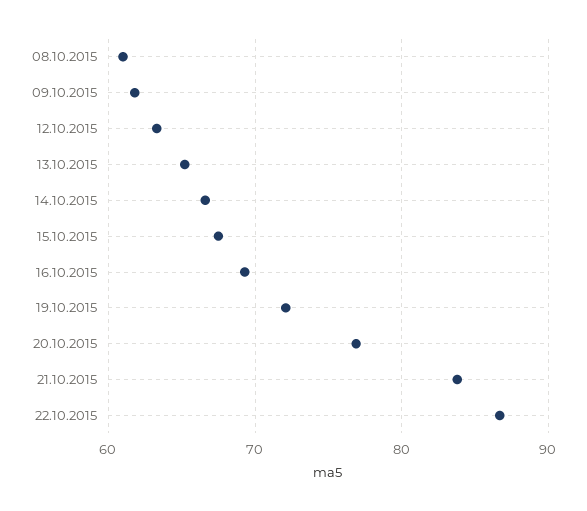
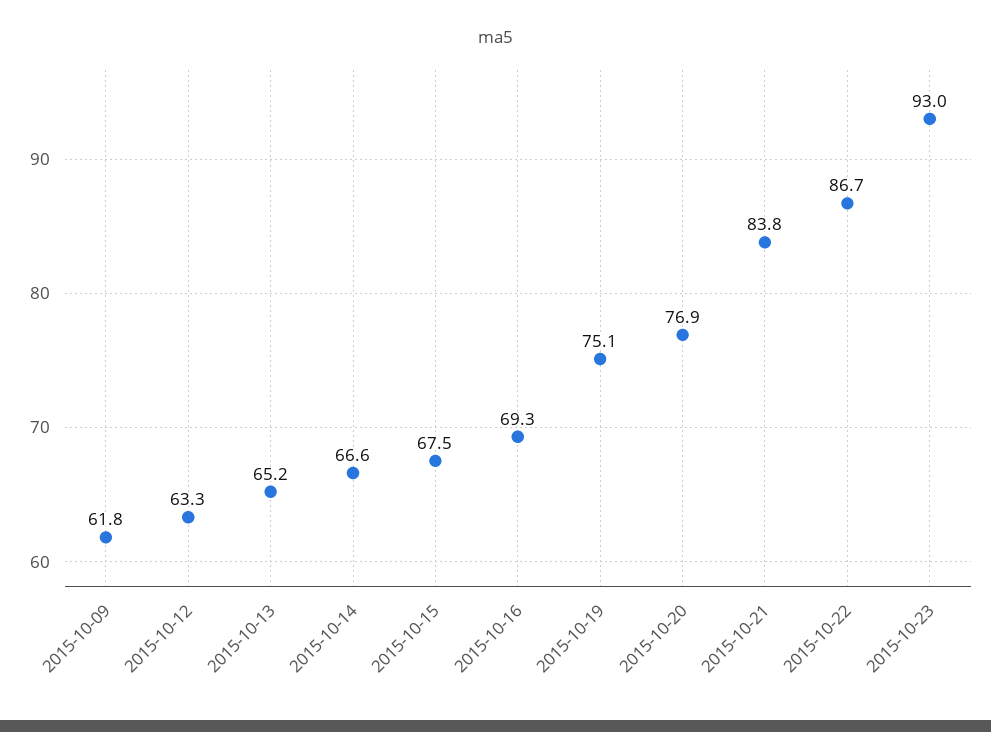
08.10.2015: 61 -> none
19.10.2015: 72 -> 75.1
2015-10-23: none -> 93

